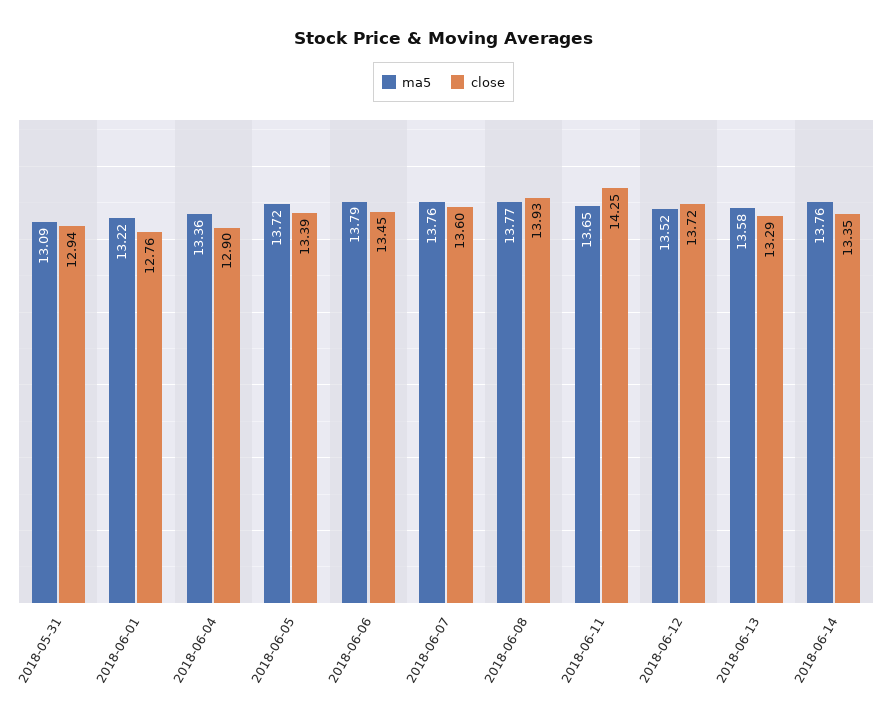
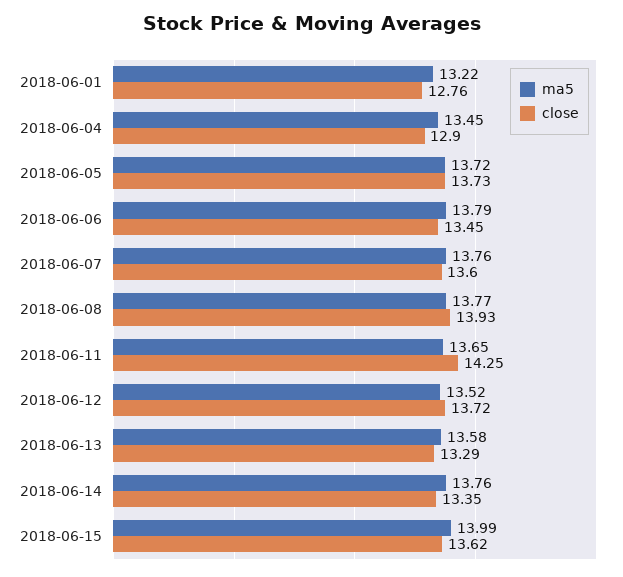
ma5, 2018-05-31: 13.09 -> none
close, 2018-05-31: 12.94 -> none
ma5, 2018-06-04: 13.36 -> 13.45
close, 2018-06-05: 13.39 -> 13.73
ma5, 2018-06-15: none -> 13.99
close, 2018-06-15: none -> 13.62

